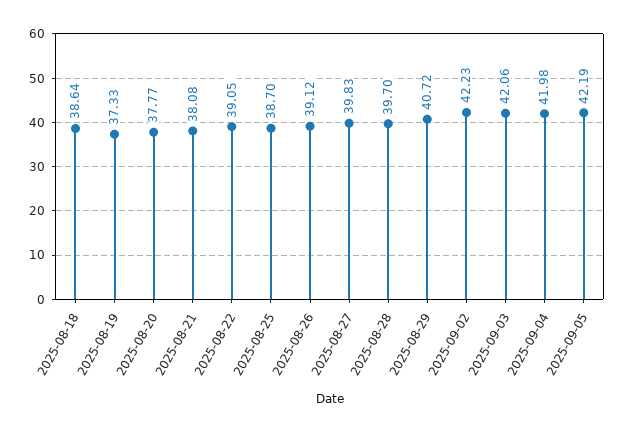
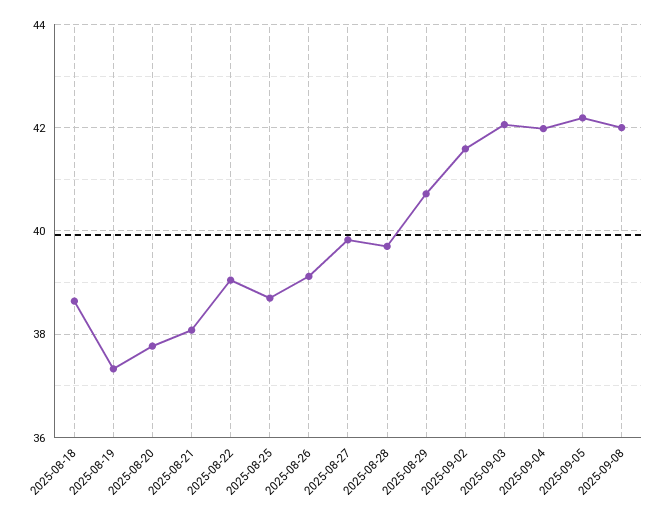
2025-09-02: 42.23 -> 41.6
2025-09-08: none -> 42

